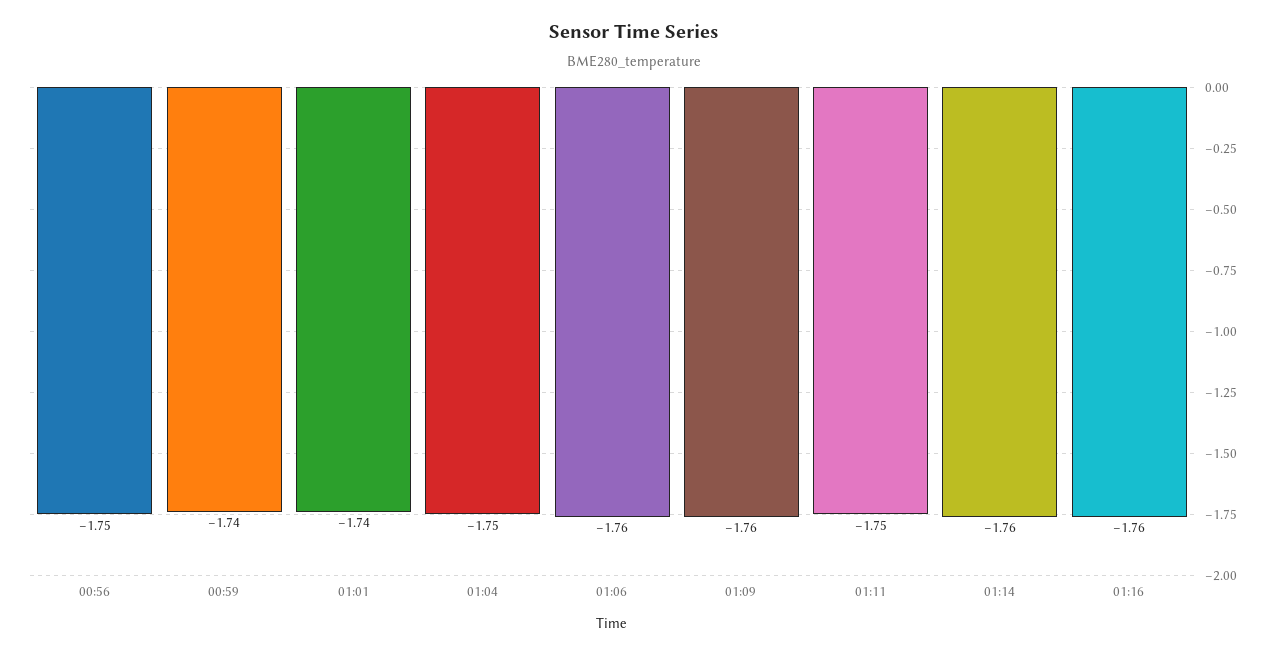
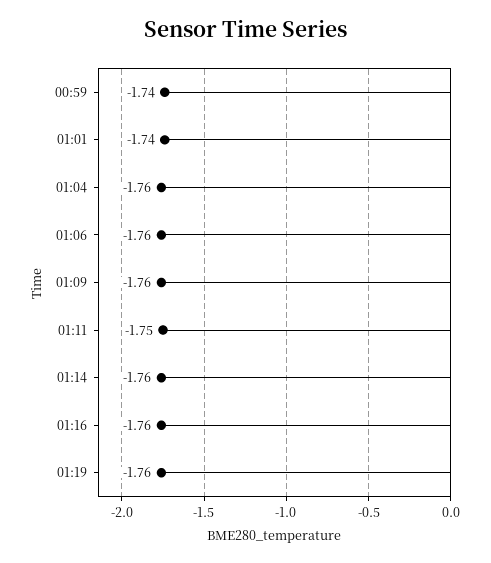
00:56: -1.75 -> none
01:04: -1.75 -> -1.76
01:19: none -> -1.76

